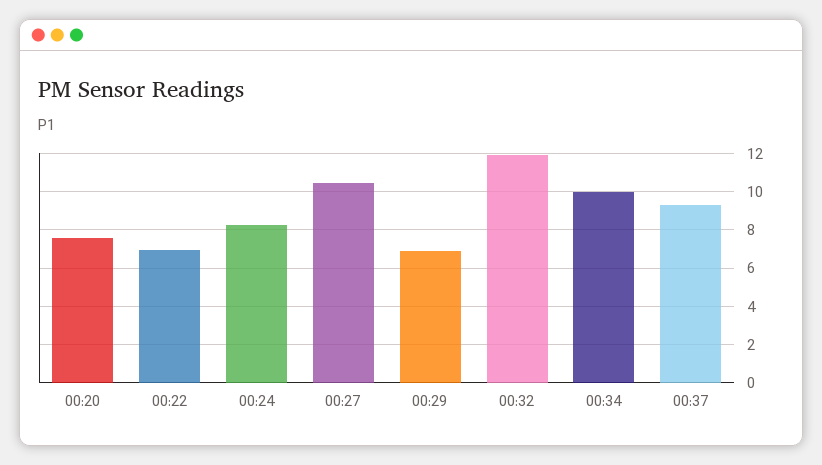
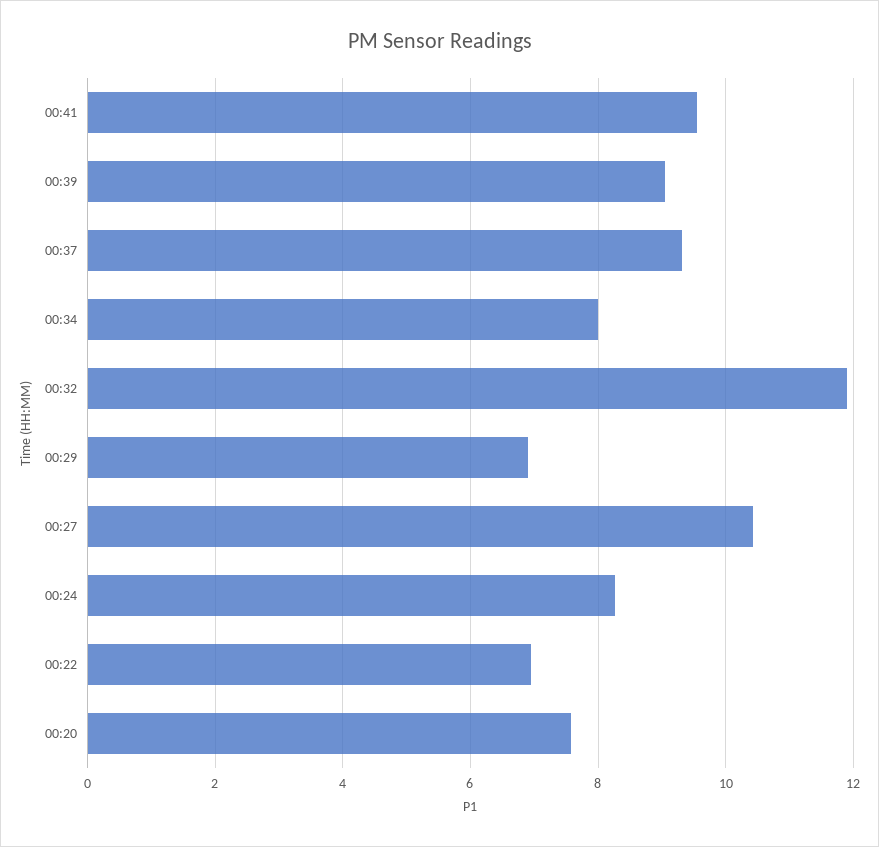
00:34: 10 -> 8
00:41: none -> 9.6
00:39: none -> 9

